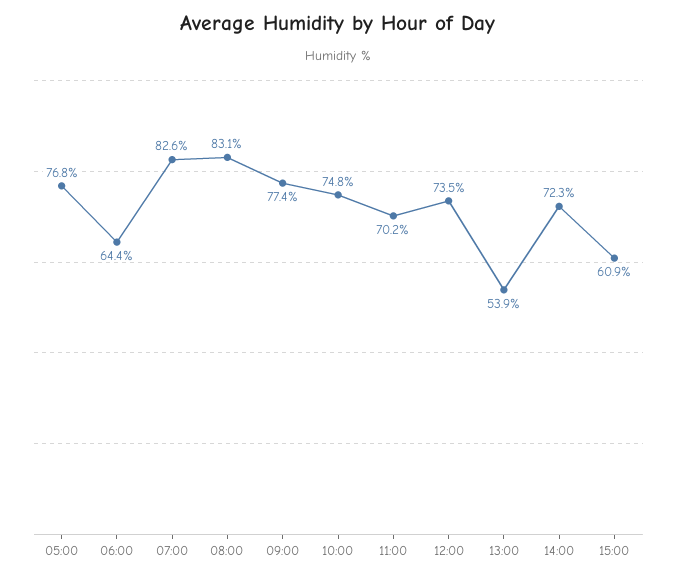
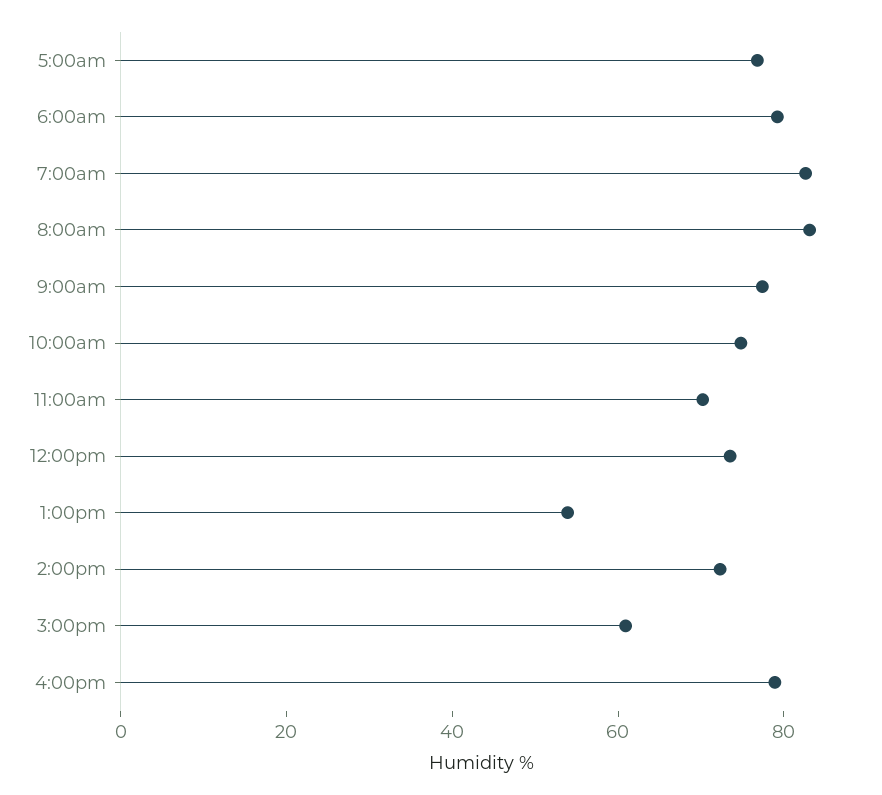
06:00: 64.4 -> 80
4:00pm: none -> 80

